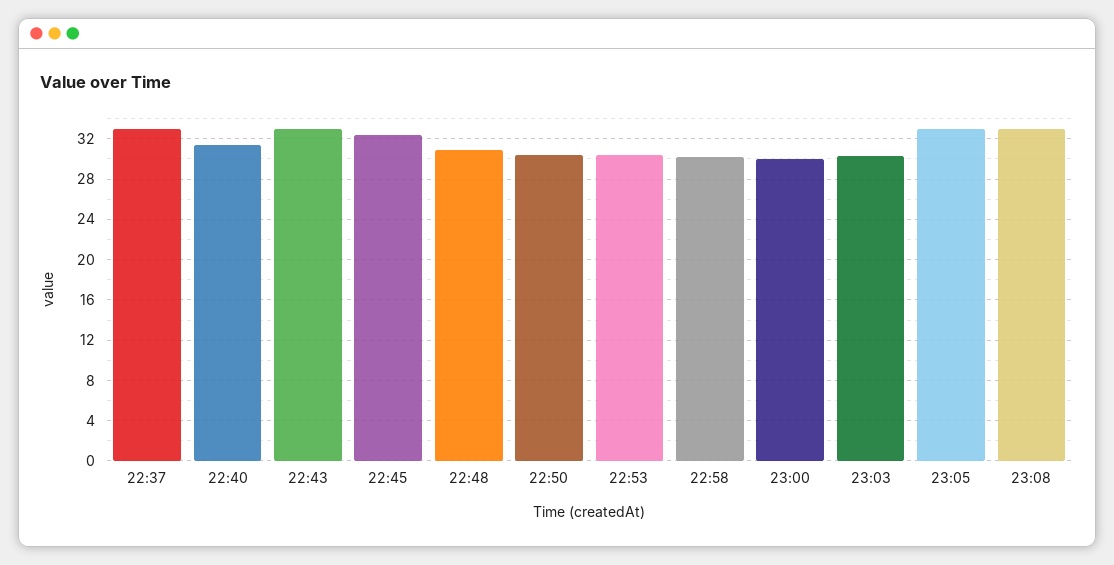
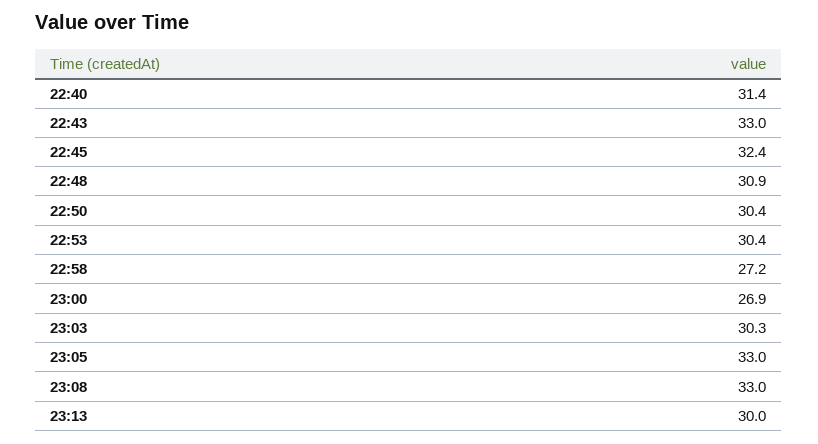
22:37: 33 -> none
22:58: 30 -> 27.2
23:00: 30 -> 26.9
23:13: none -> 30

